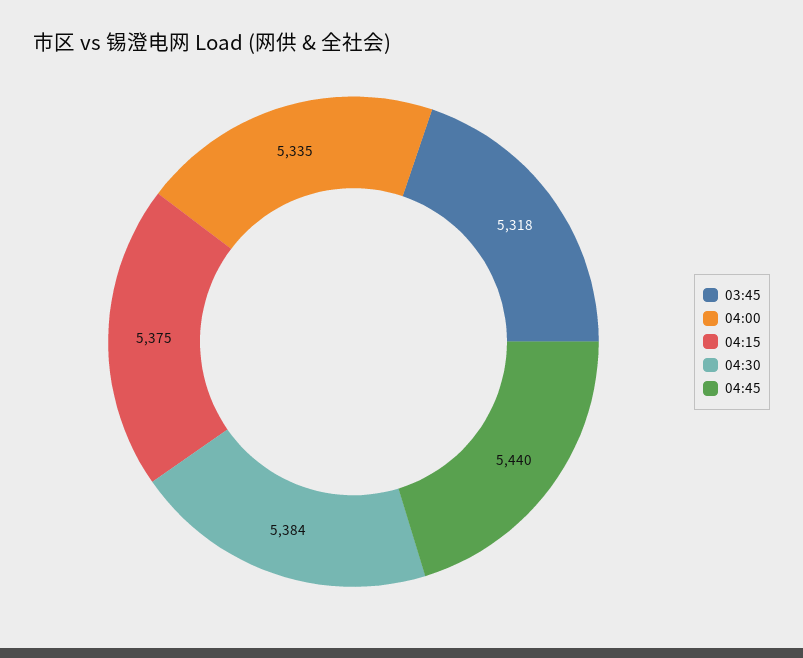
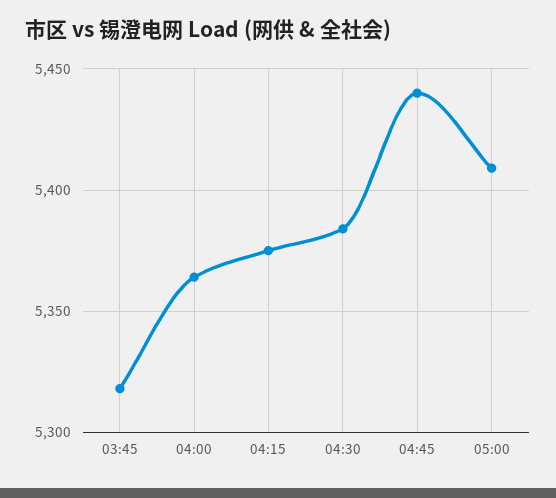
04:00: 5335 -> 5365
05:00: none -> 5410

